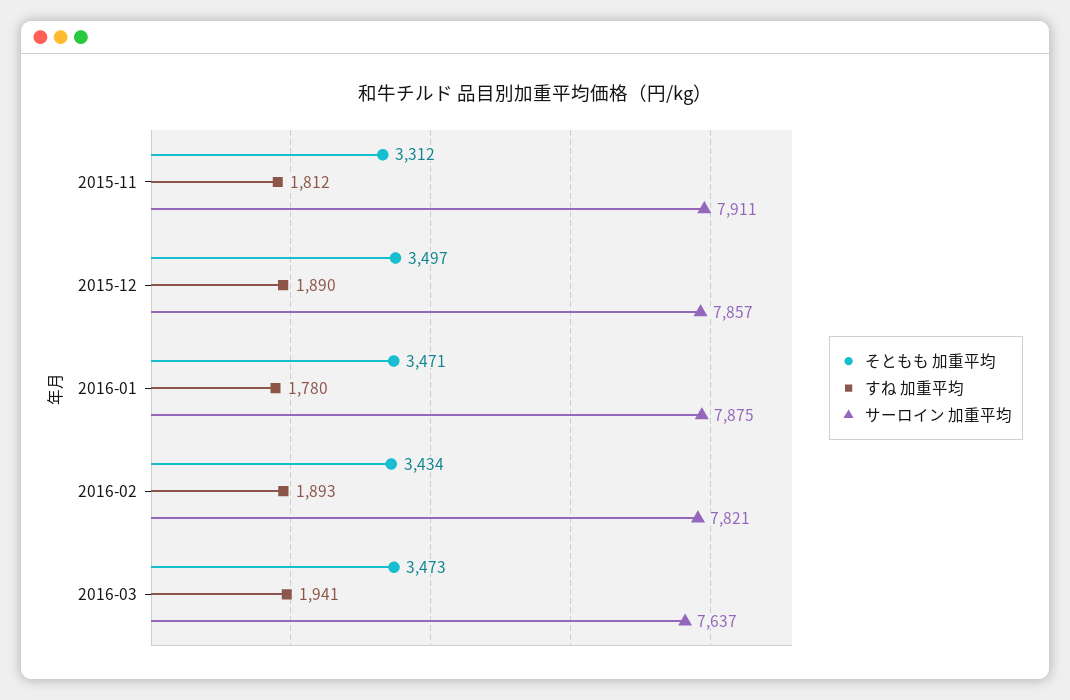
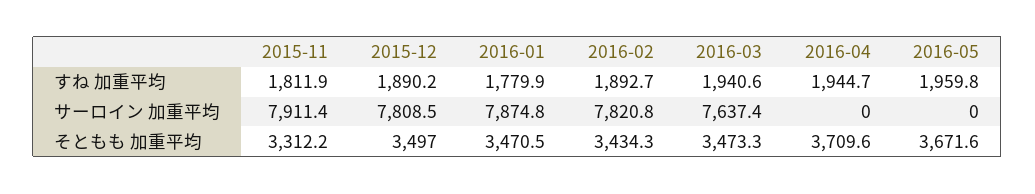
サーロイン 加重平均, 2015-12: 7857 -> 7808.5
すね 加重平均, 2016-04: none -> 1944.7
すね 加重平均, 2016-05: none -> 1959.8
サーロイン 加重平均, 2016-04: none -> 0
サーロイン 加重平均, 2016-05: none -> 0
そともも 加重平均, 2016-04: none -> 3709.6
そともも 加重平均, 2016-05: none -> 3671.6

